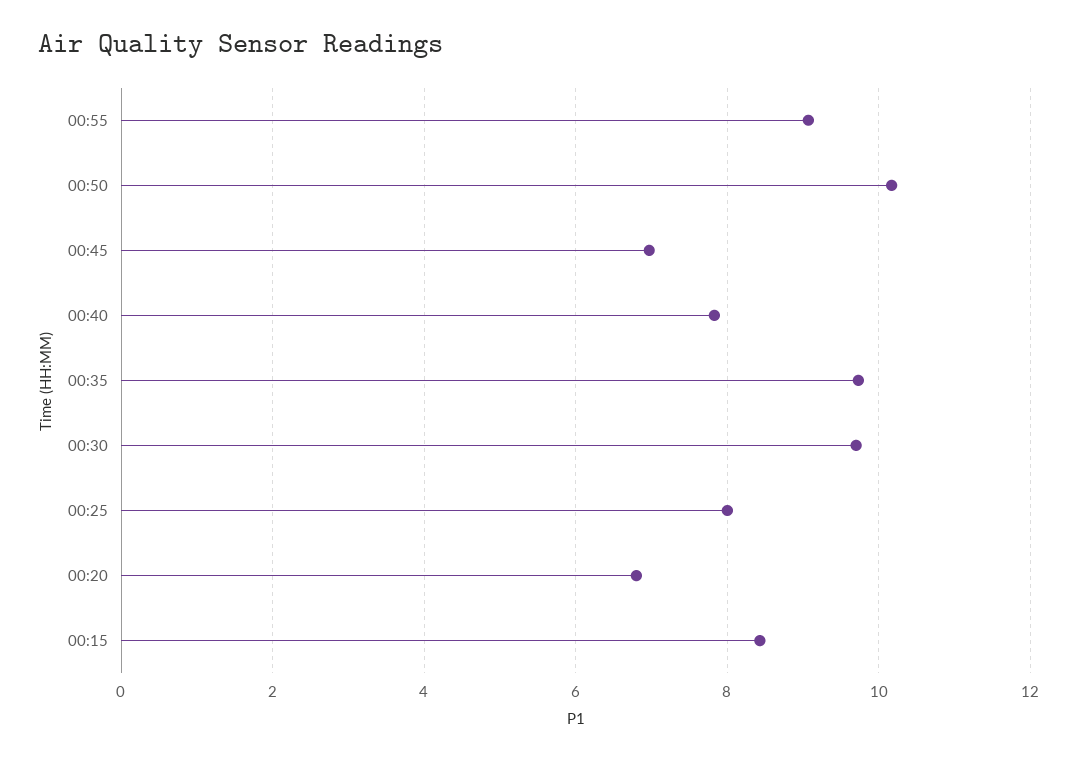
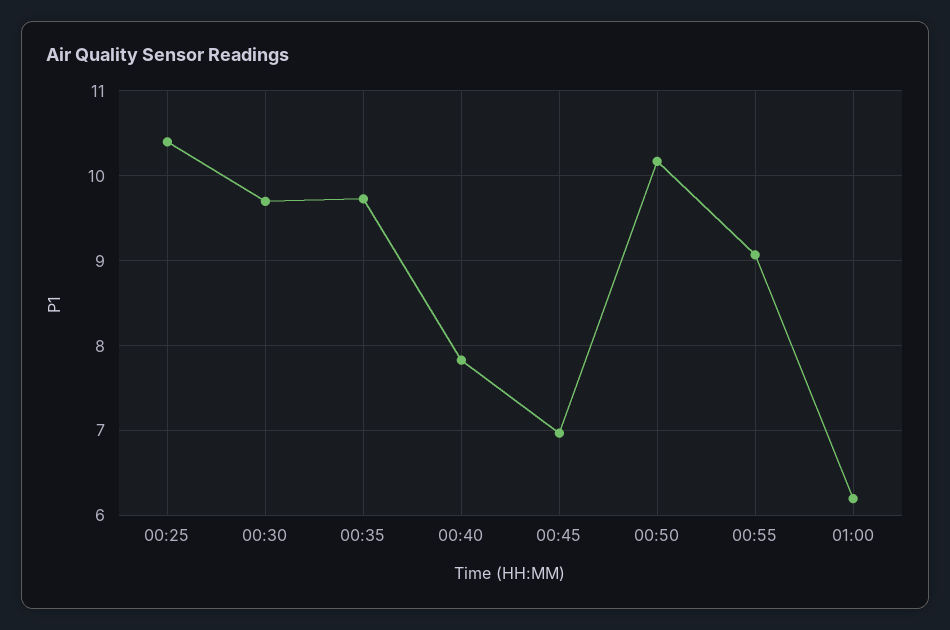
00:25: 8 -> 10.4
00:20: 6.8 -> none
00:15: 8.4 -> none
01:00: none -> 6.2

